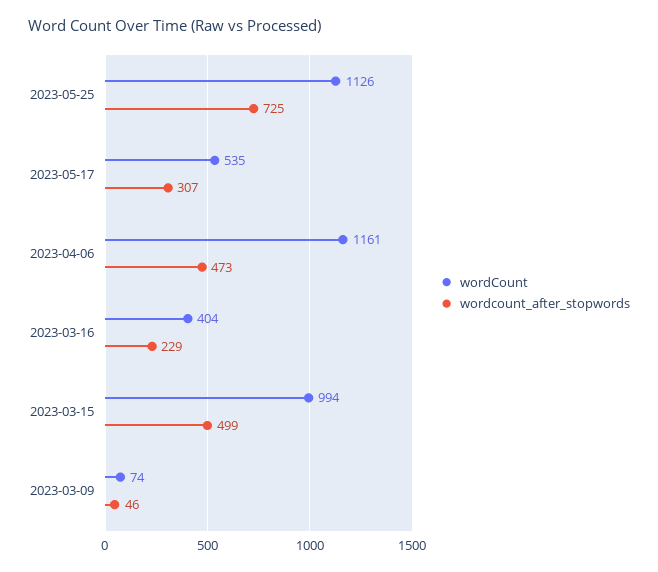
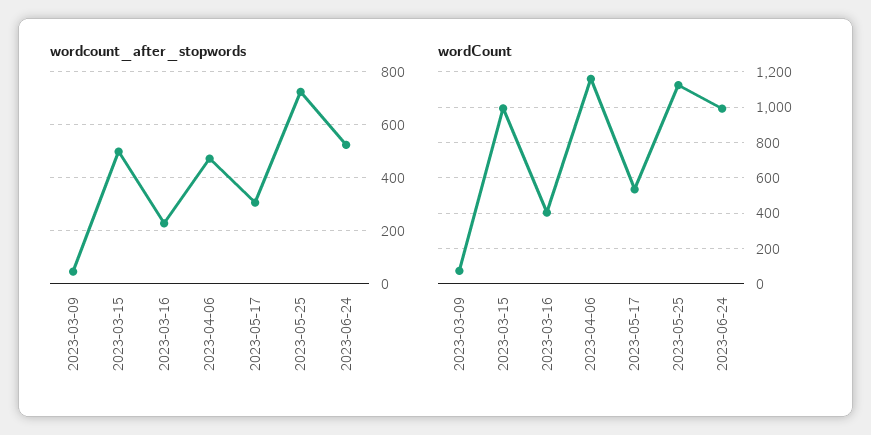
wordcount_after_stopwords, 2023-06-24: none -> 525
wordCount, 2023-06-24: none -> 1000

